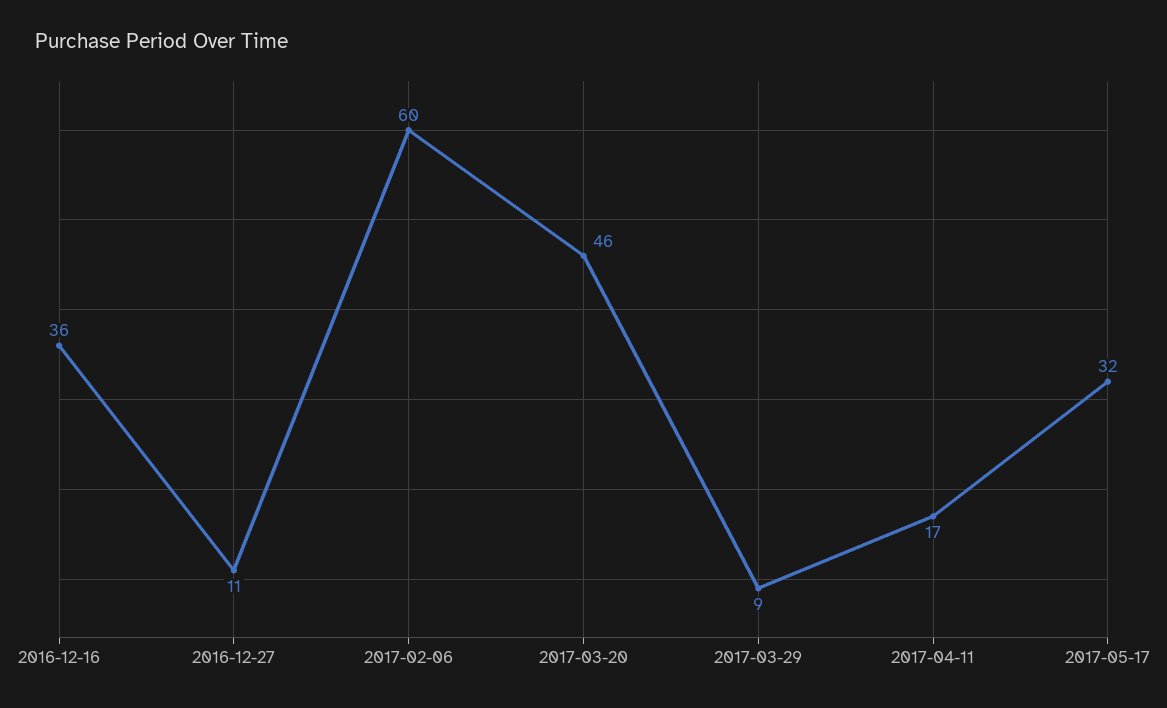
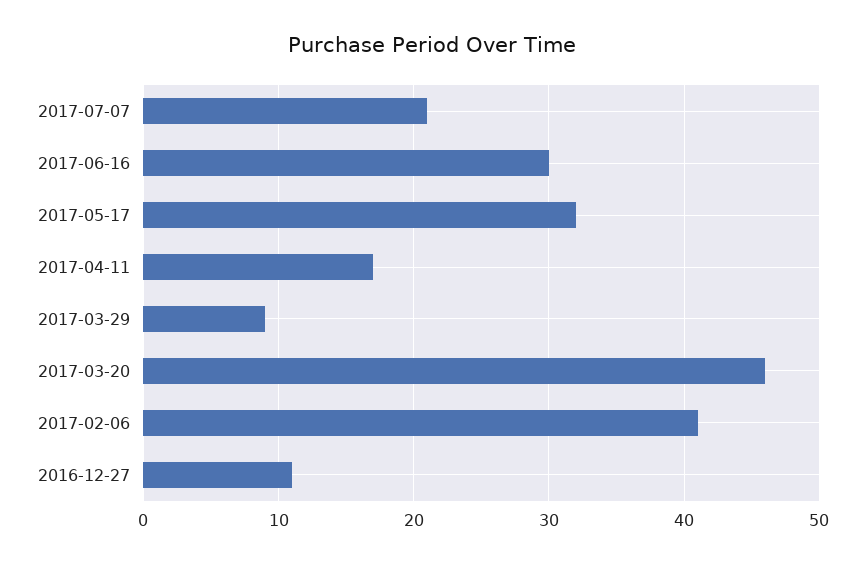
2016-12-16: 36 -> none
2017-02-06: 60 -> 41
2017-07-07: none -> 21
2017-06-16: none -> 30

